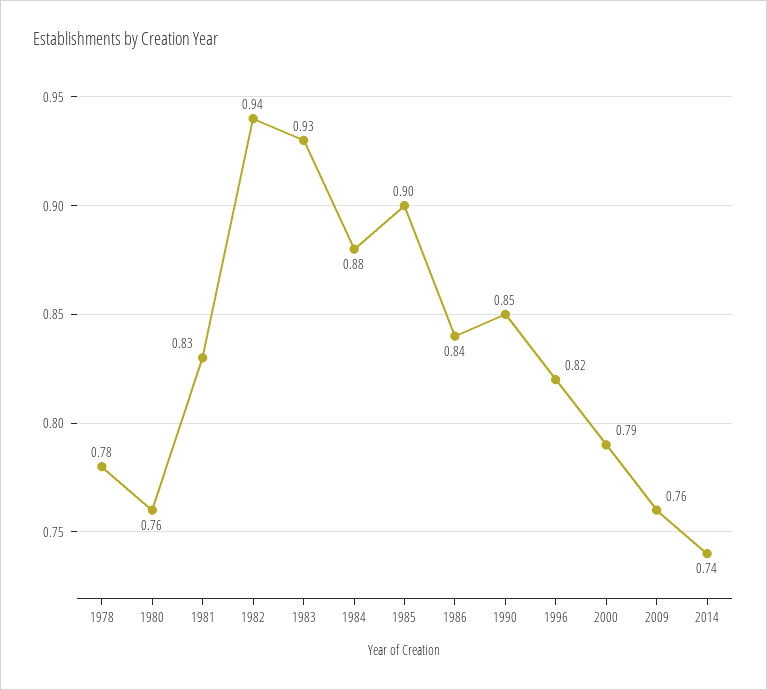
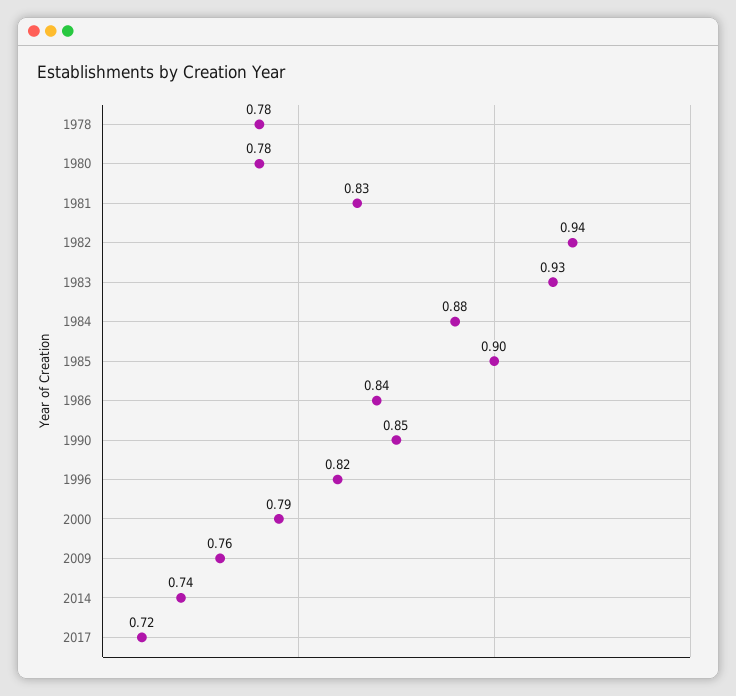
1980: 0.76 -> 0.78
2017: none -> 0.72

